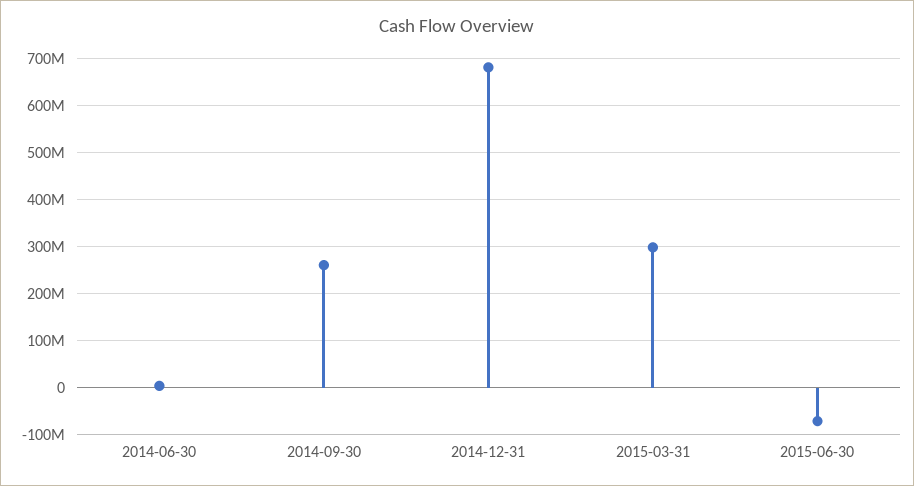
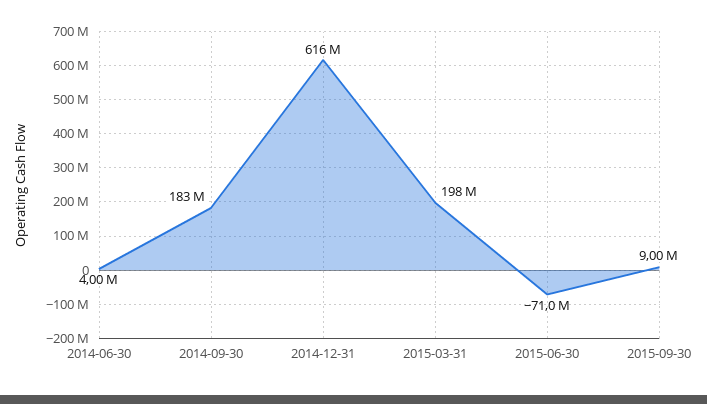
2014-09-30: 260000000 -> 183000000
2014-12-31: 680000000 -> 616000000
2015-03-31: 300000000 -> 198000000
2015-09-30: none -> 9000000

